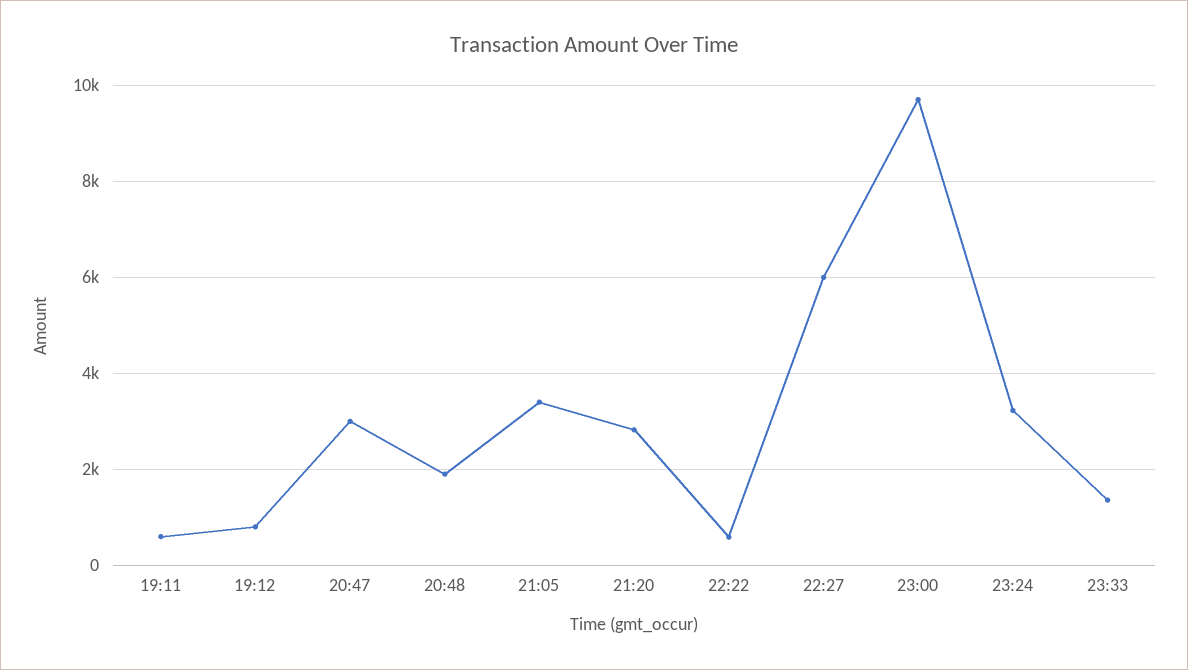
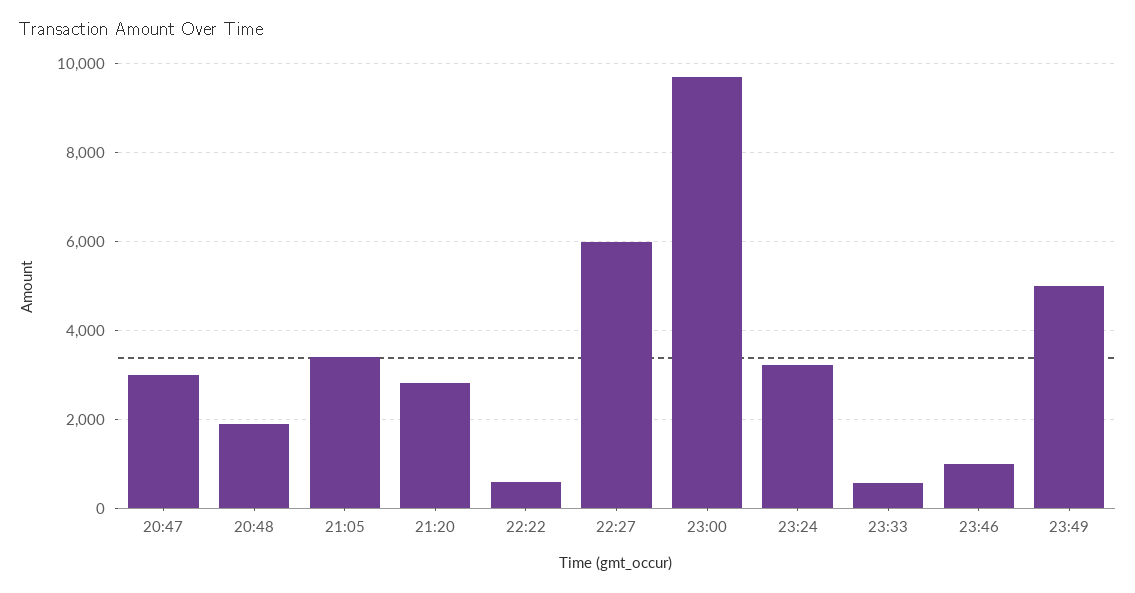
19:11: 600 -> none
19:12: 800 -> none
23:33: 1400 -> 600
23:46: none -> 1000
23:49: none -> 5000

